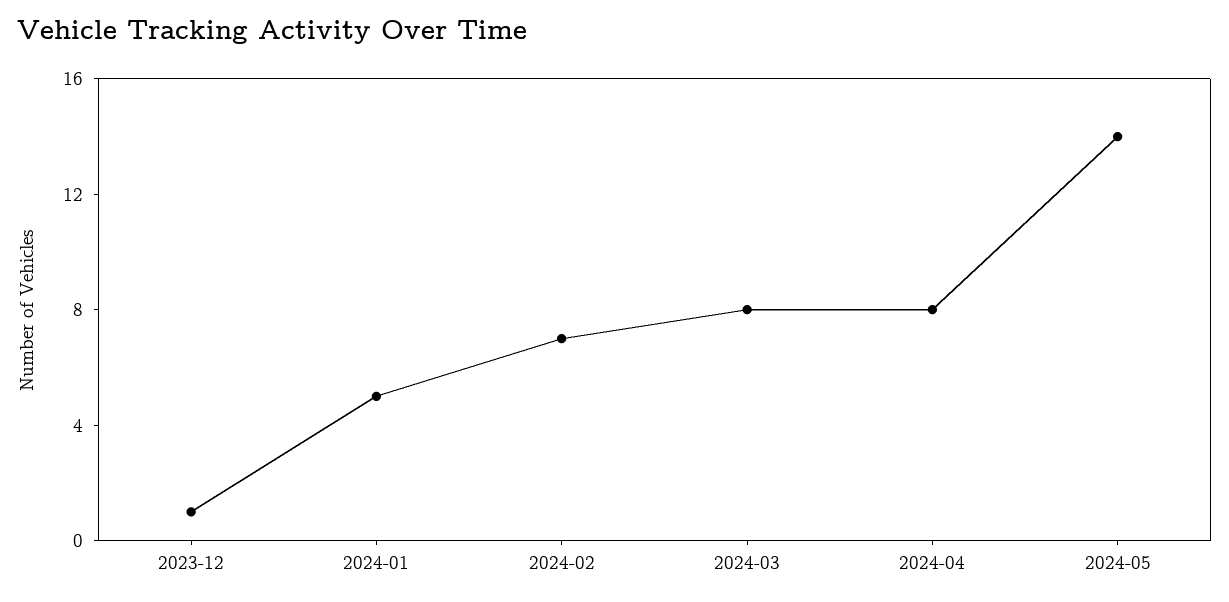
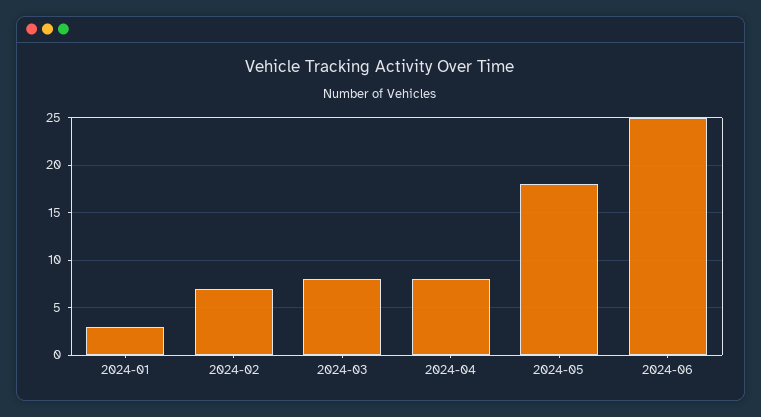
2023-12: 1 -> none
2024-01: 5 -> 3
2024-05: 14 -> 18
2024-06: none -> 25

